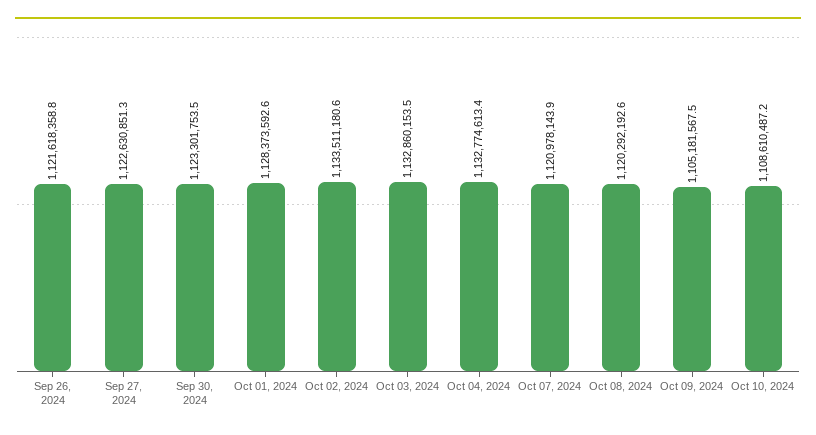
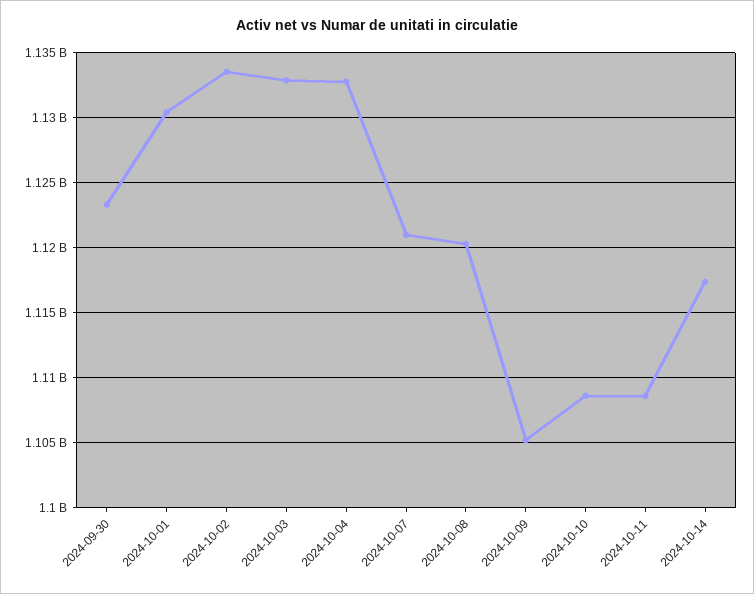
Sep 26, 2024: 1121618358.8 -> none
Sep 27, 2024: 1122630851.3 -> none
Oct 01, 2024: 1128373592.6 -> 1130500000
2024-10-11: none -> 1108500000
2024-10-14: none -> 1117500000

